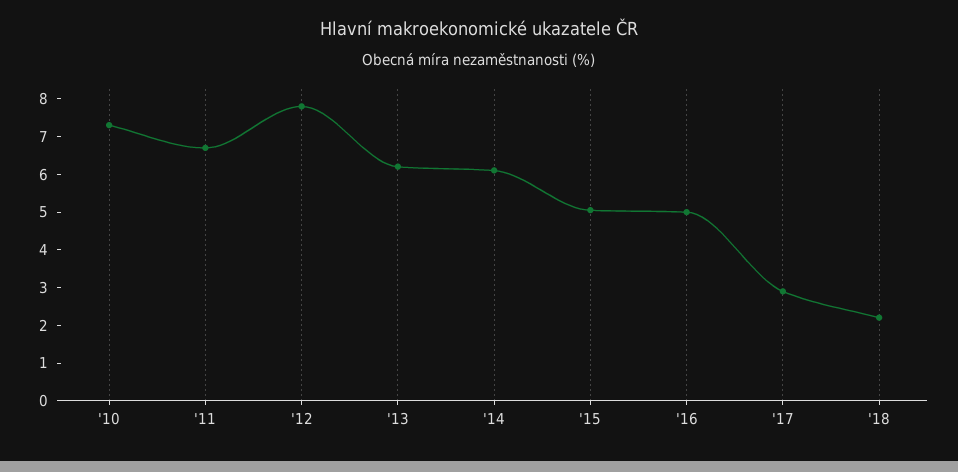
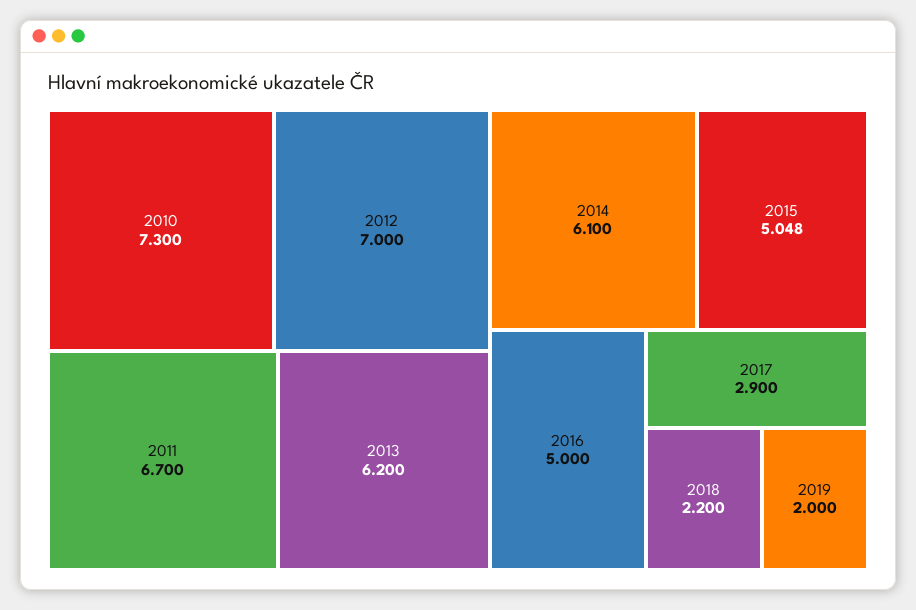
'12: 7.75 -> 7
2019: none -> 2

